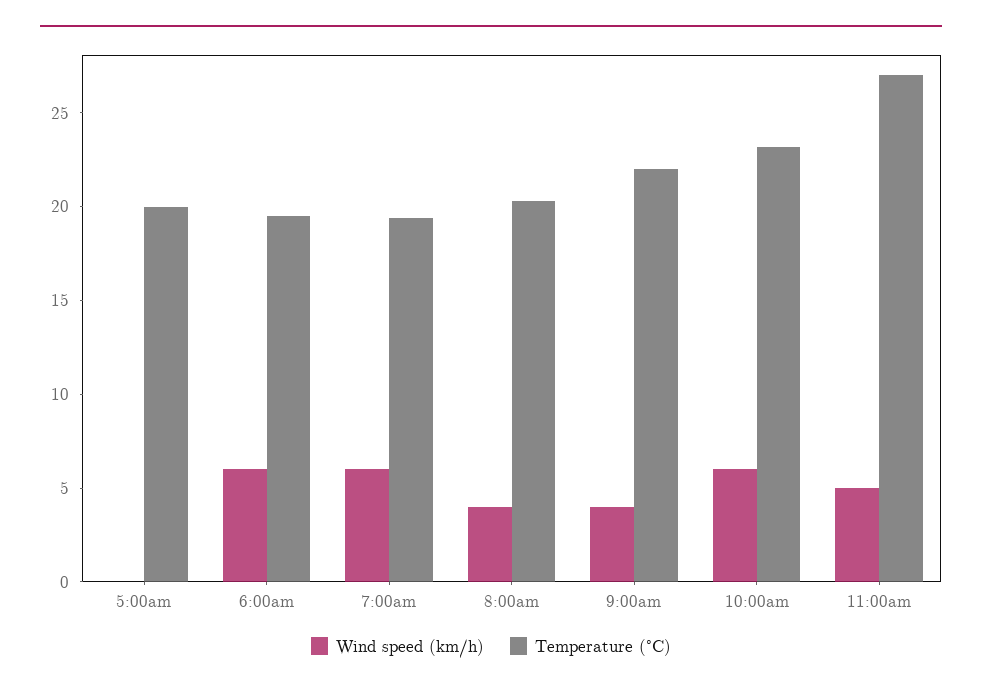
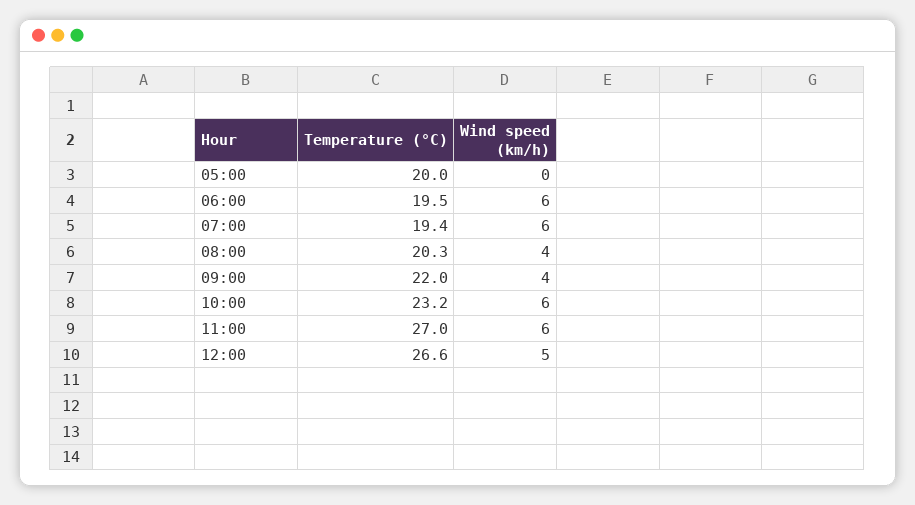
Wind speed (km/h), 11:00am: 5 -> 6
Temperature (°C), 12:00: none -> 26.6
Wind speed (km/h), 12:00: none -> 5

